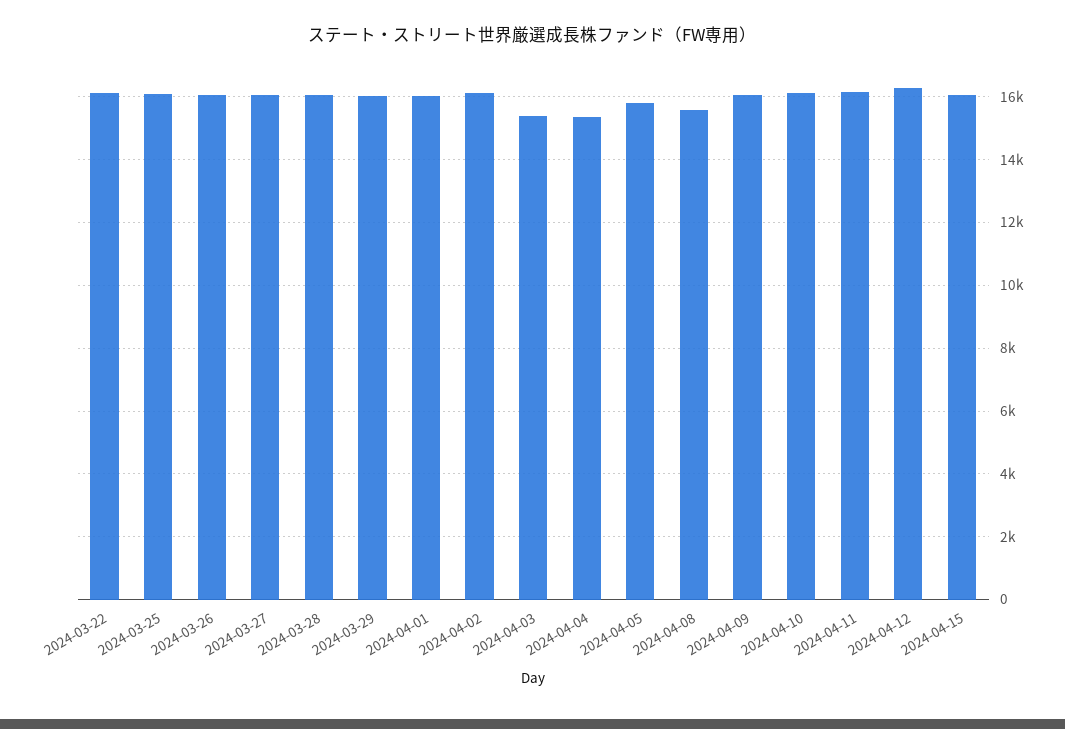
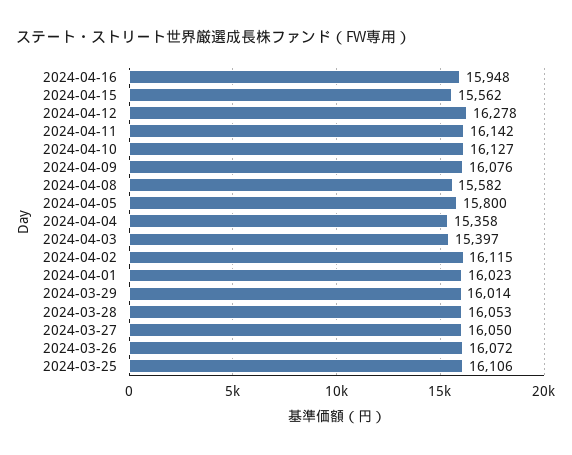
2024-03-22: 16200 -> none
2024-04-15: 16000 -> 15562
2024-04-16: none -> 15948

